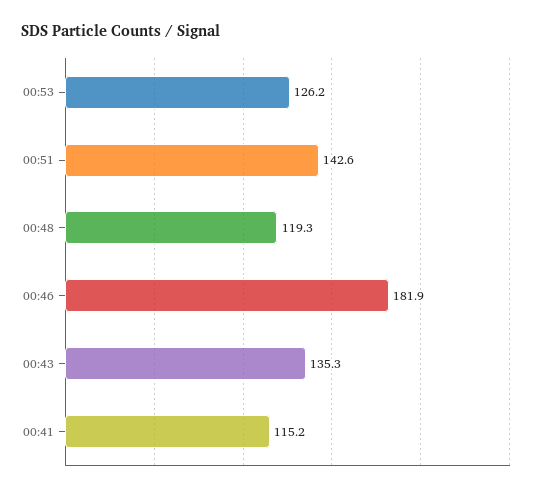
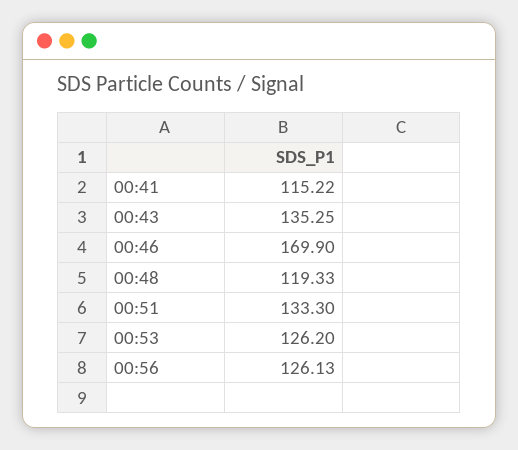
00:51: 142.6 -> 133.3
00:46: 181.9 -> 169.9
00:56: none -> 126.13

